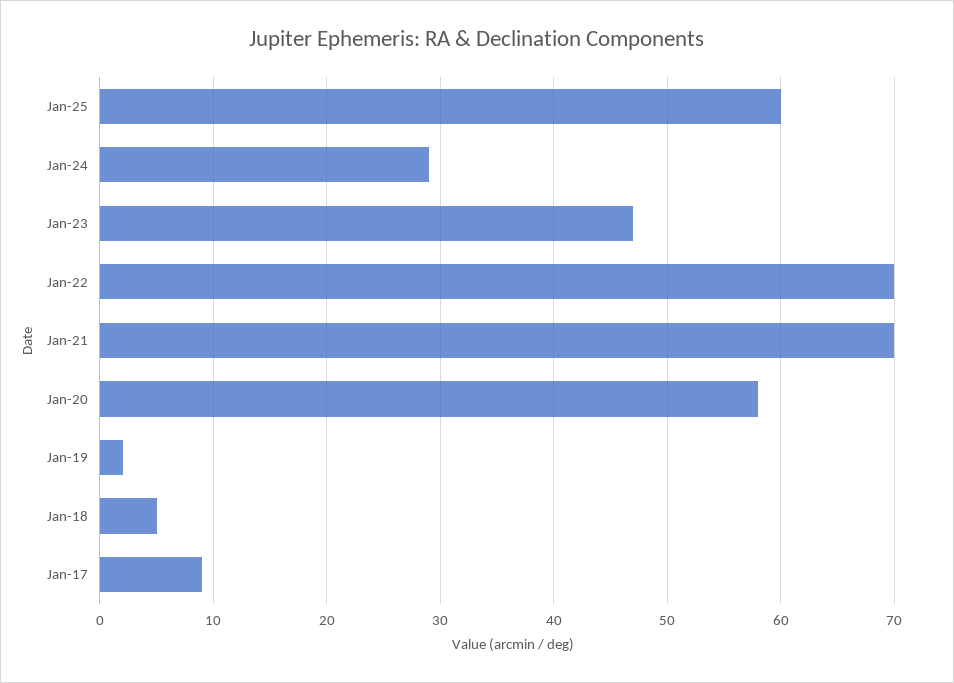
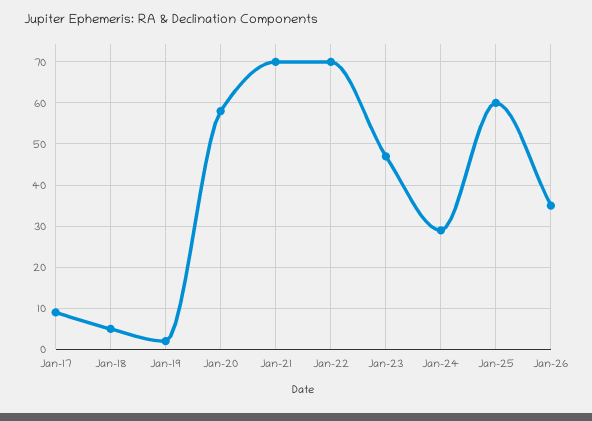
Jan-26: none -> 35

